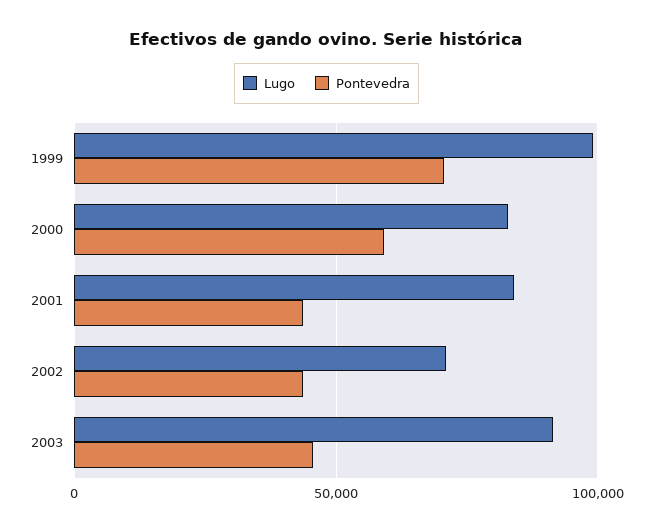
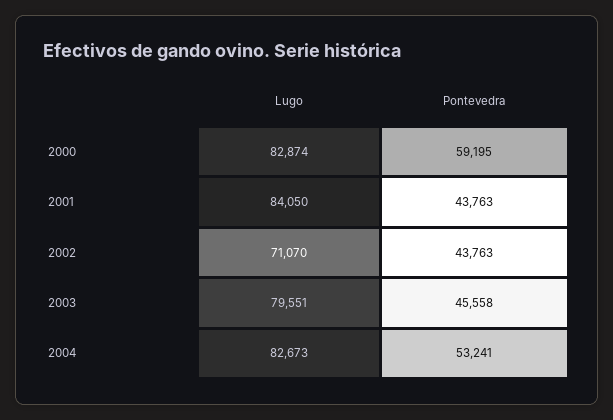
Lugo, 1999: 100000 -> none
Pontevedra, 1999: 70000 -> none
Lugo, 2003: 90000 -> 79551
Lugo, 2004: none -> 82673
Pontevedra, 2004: none -> 53241

